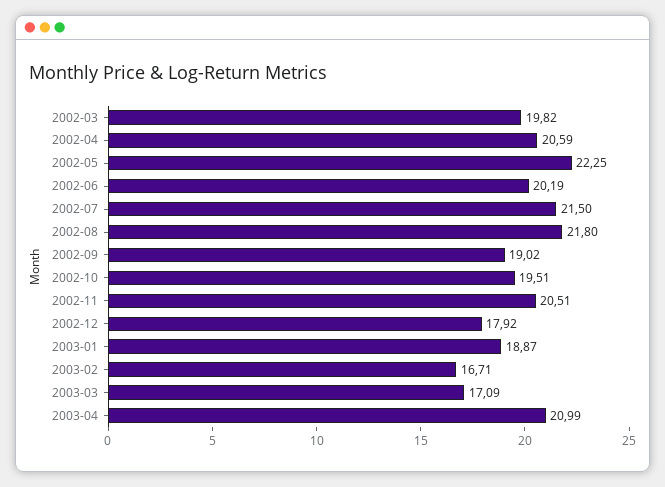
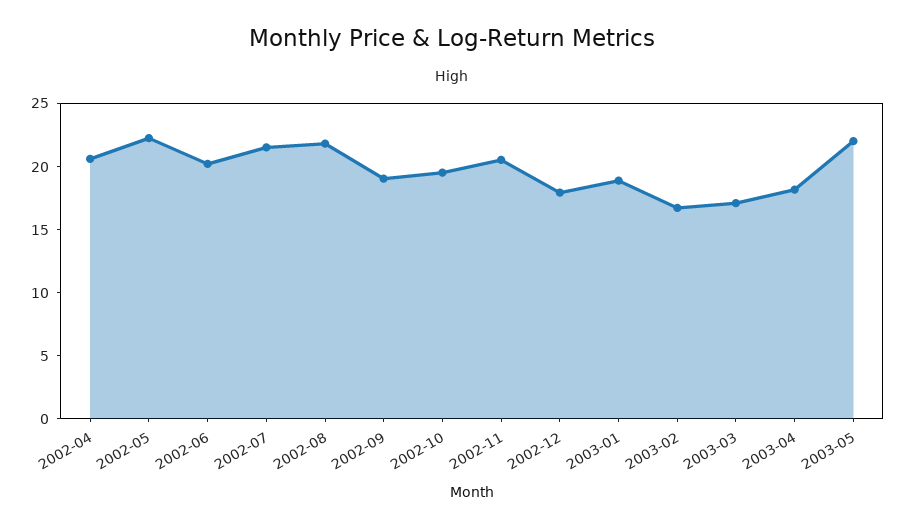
2002-03: 19.82 -> none
2003-04: 20.99 -> 18
2003-05: none -> 22

